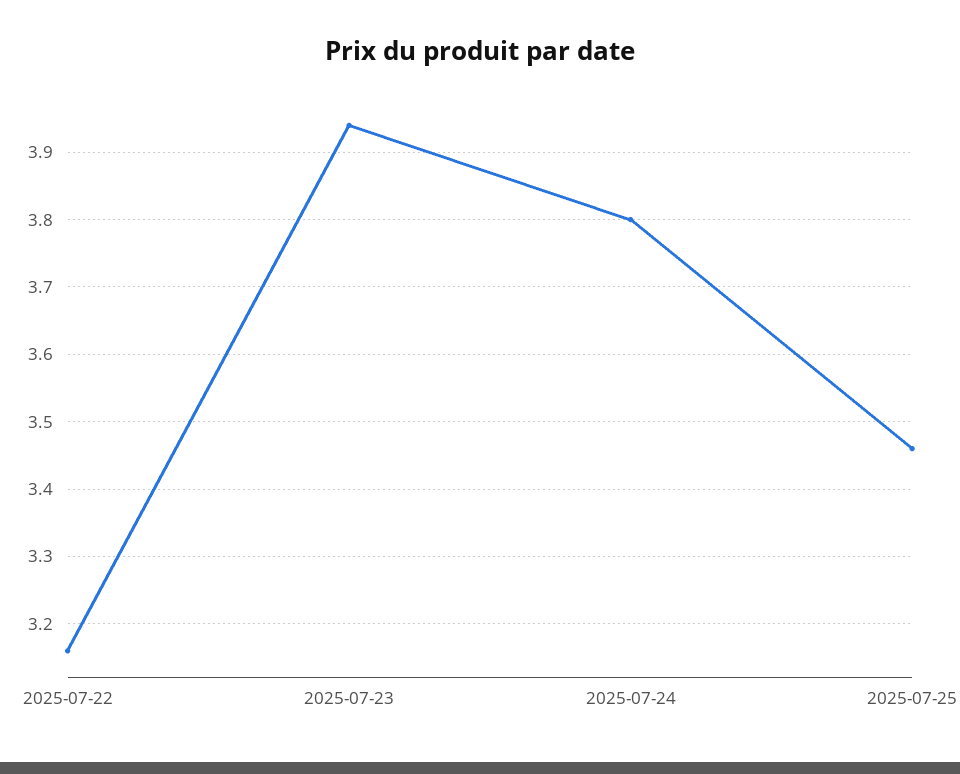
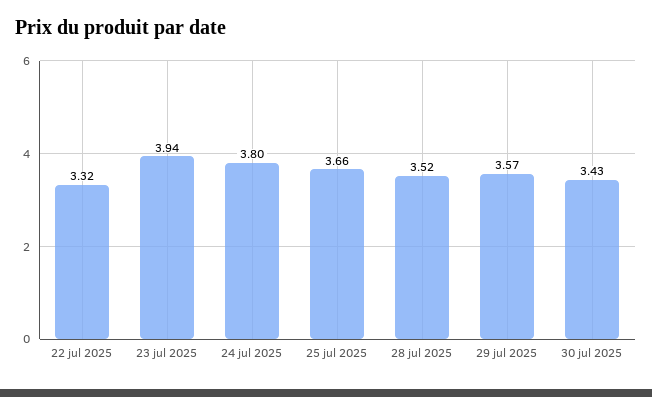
2025-07-22: 3.16 -> 3.32
2025-07-25: 3.46 -> 3.66
28 jul 2025: none -> 3.52
29 jul 2025: none -> 3.57
30 jul 2025: none -> 3.43

